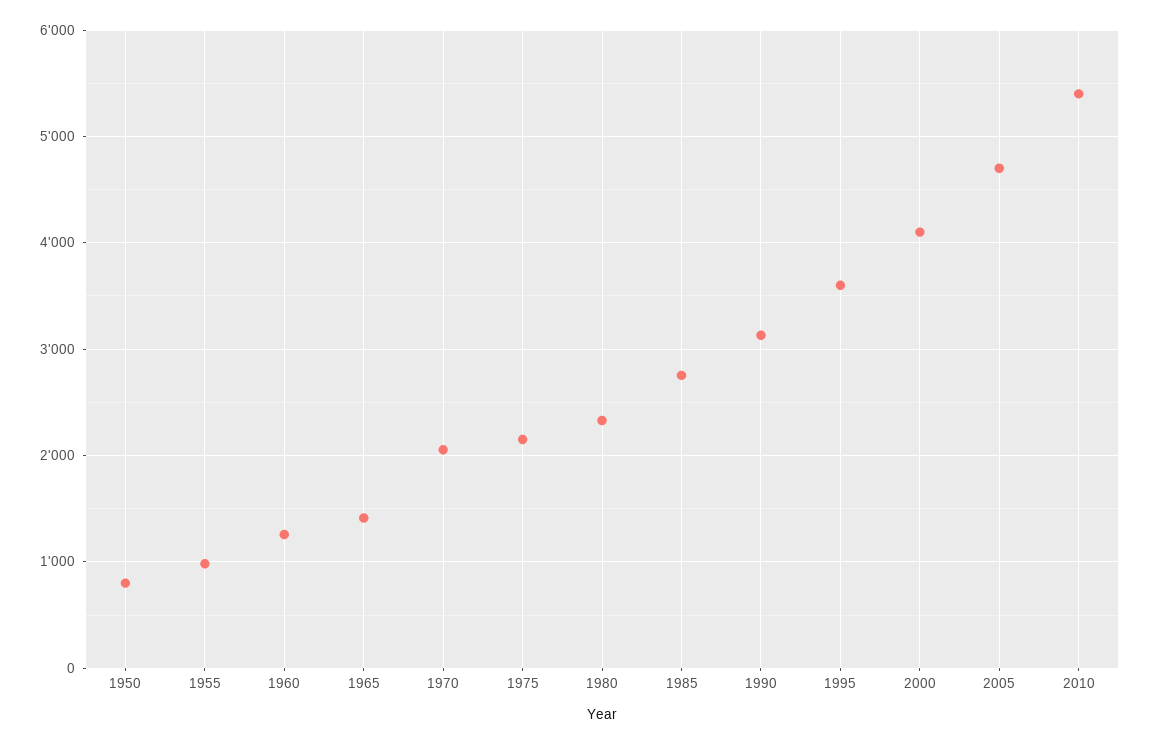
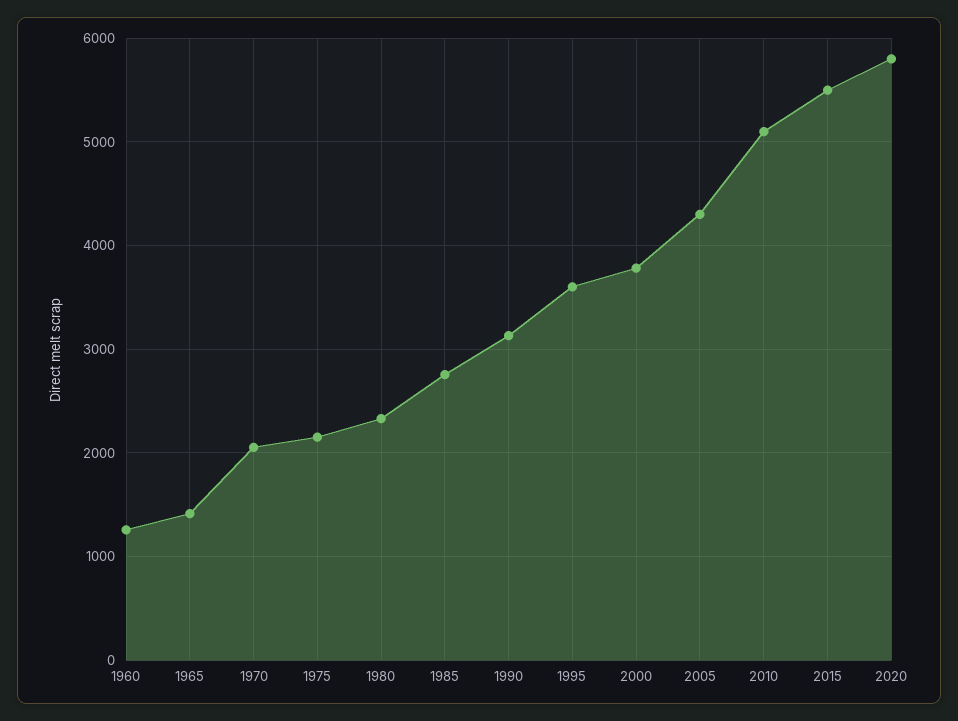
1950: 800 -> none
1955: 1000 -> none
2000: 4100 -> 3800
2005: 4700 -> 4300
2010: 5400 -> 5100
2015: none -> 5500
2020: none -> 5800

